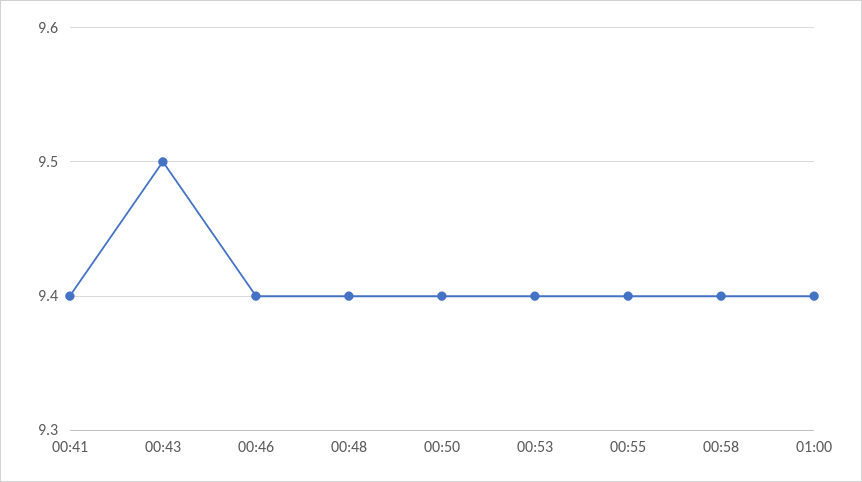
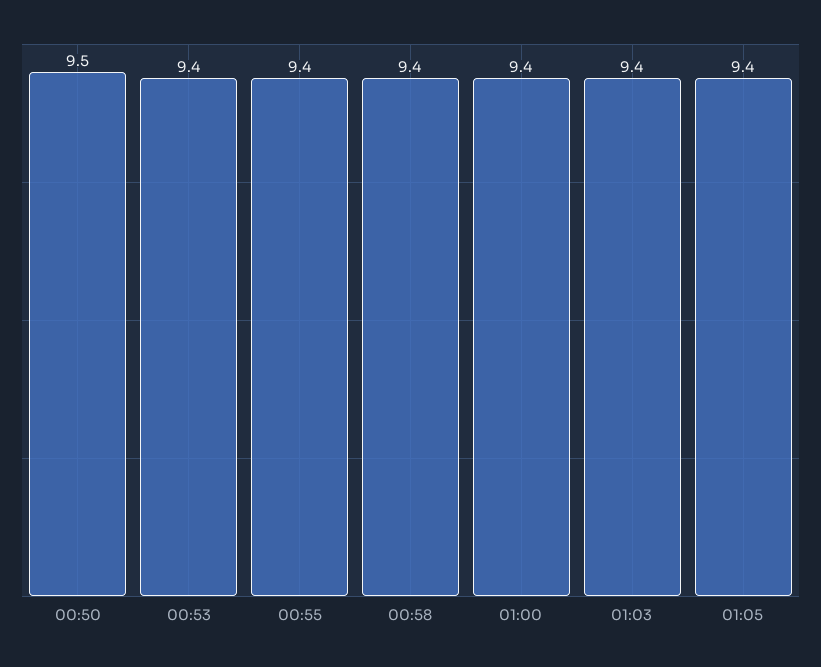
00:41: 9.4 -> none
00:43: 9.5 -> none
00:46: 9.4 -> none
00:48: 9.4 -> none
00:50: 9.4 -> 9.5
01:03: none -> 9.4
01:05: none -> 9.4

